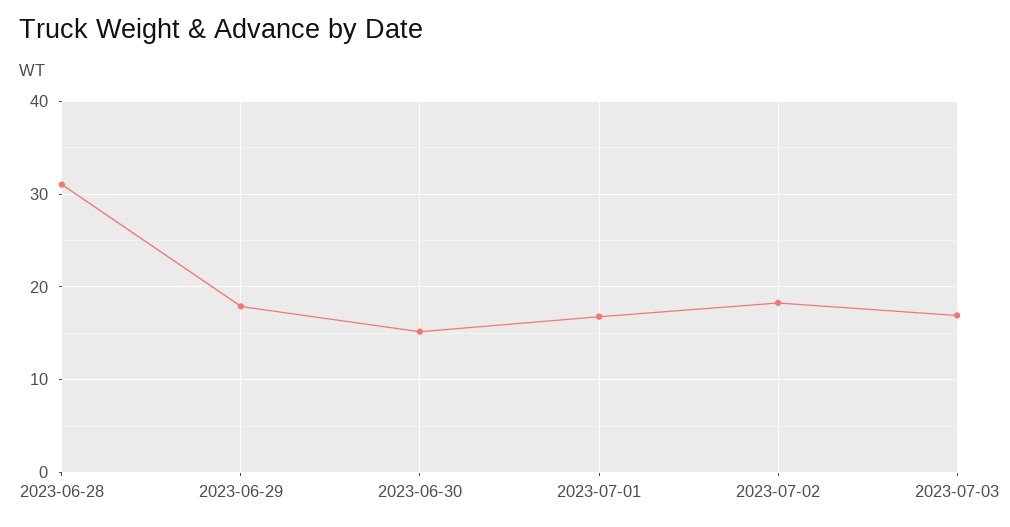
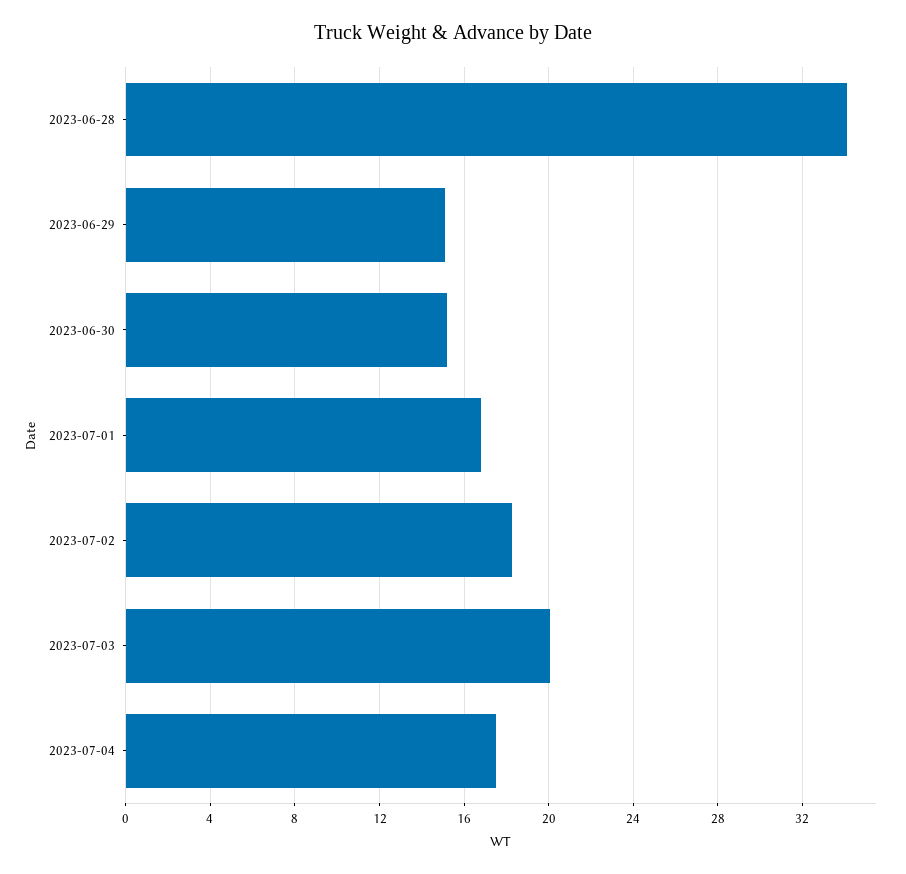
2023-06-28: 31 -> 34
2023-06-29: 18 -> 15
2023-07-03: 17 -> 20
2023-07-04: none -> 17.5

